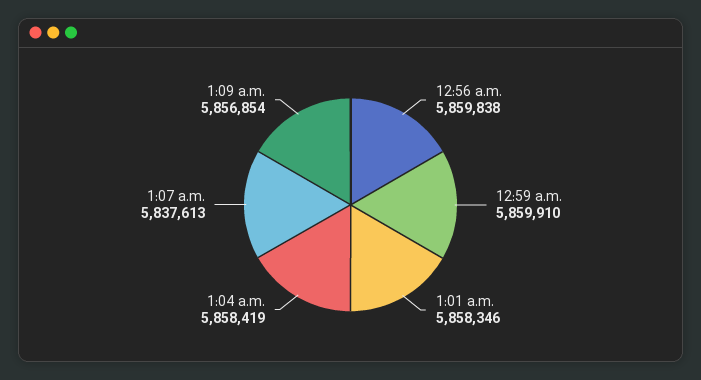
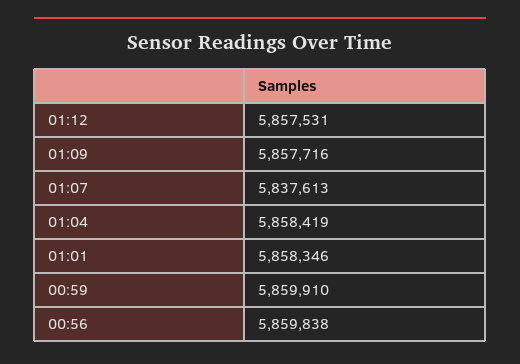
1:09 a.m.: 5856854 -> 5857716
01:12: none -> 5857531

